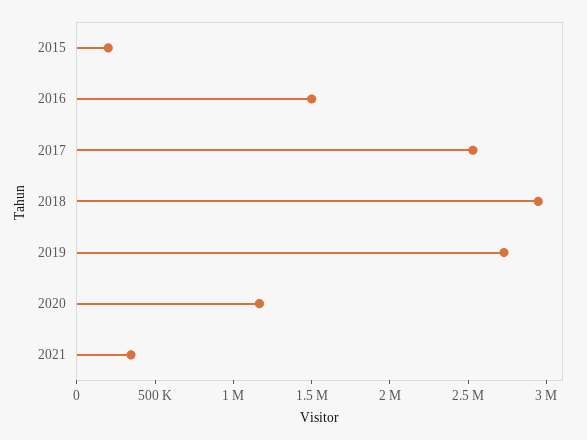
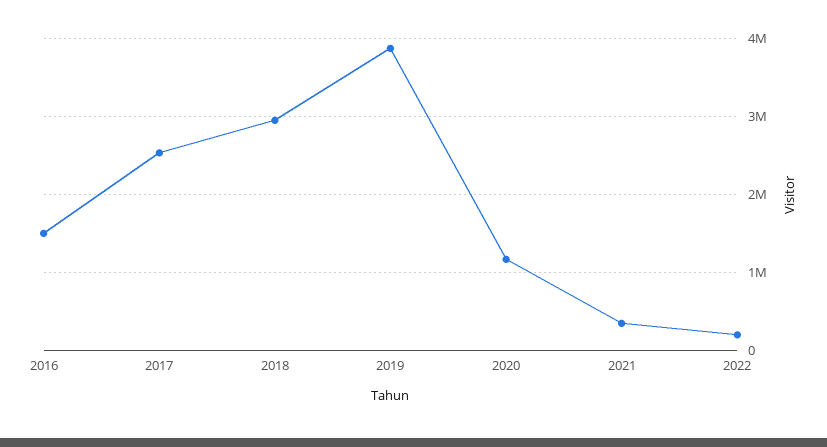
2015: 200000 -> none
2019: 2700000 -> 3900000
2022: none -> 200000

